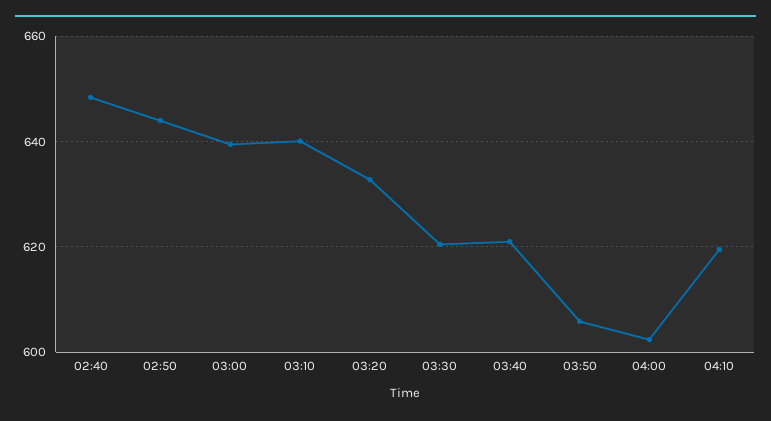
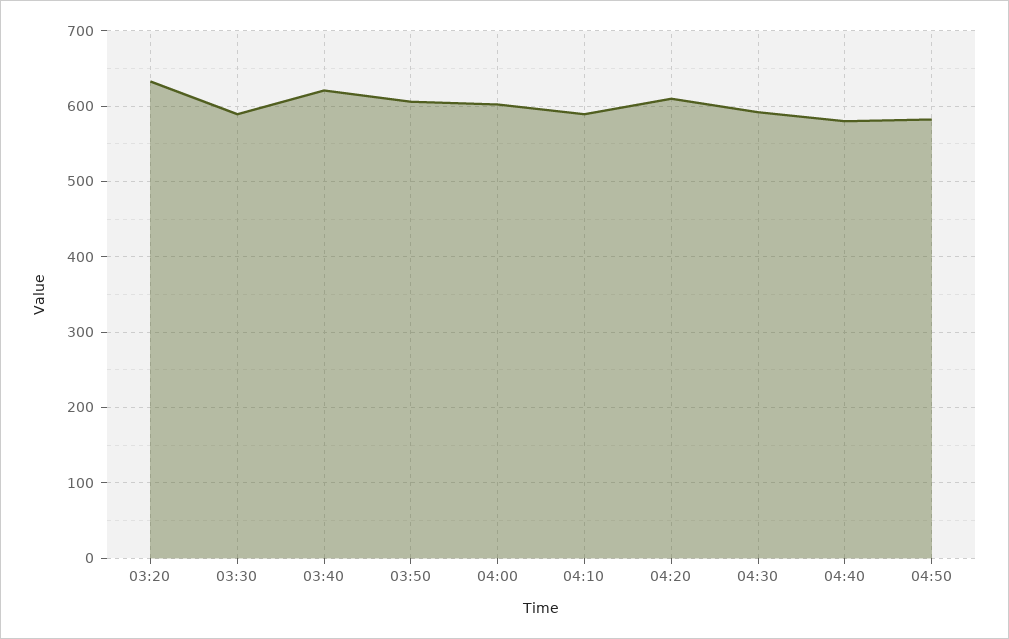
02:40: 648 -> none
02:50: 644 -> none
03:00: 640 -> none
03:10: 640 -> none
03:30: 620 -> 590
04:10: 620 -> 590
04:20: none -> 610
04:30: none -> 590
04:40: none -> 580
04:50: none -> 580

